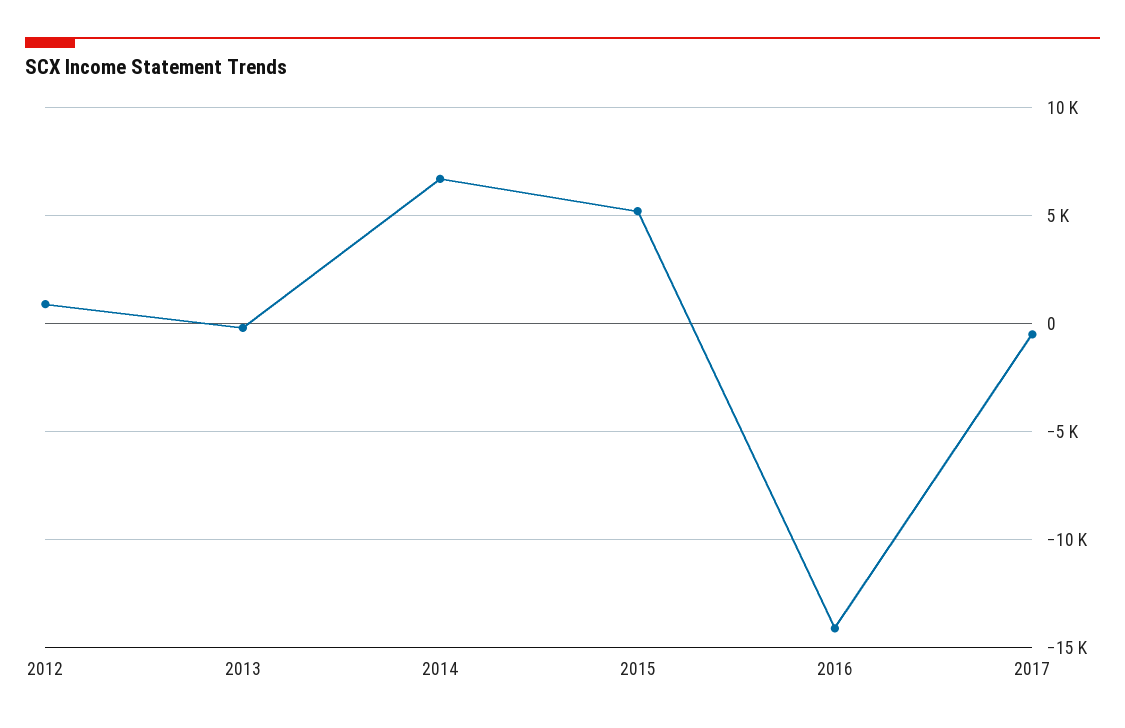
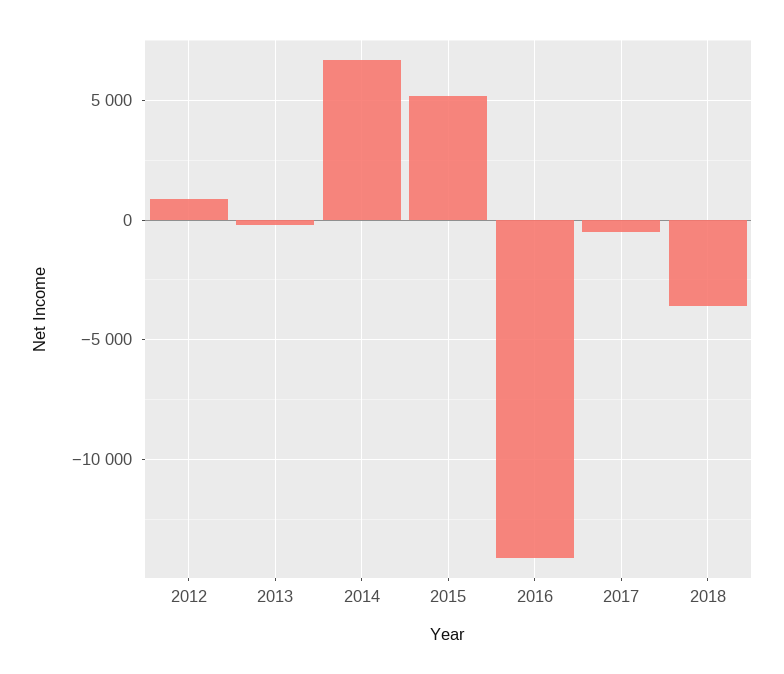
2018: none -> -3500

